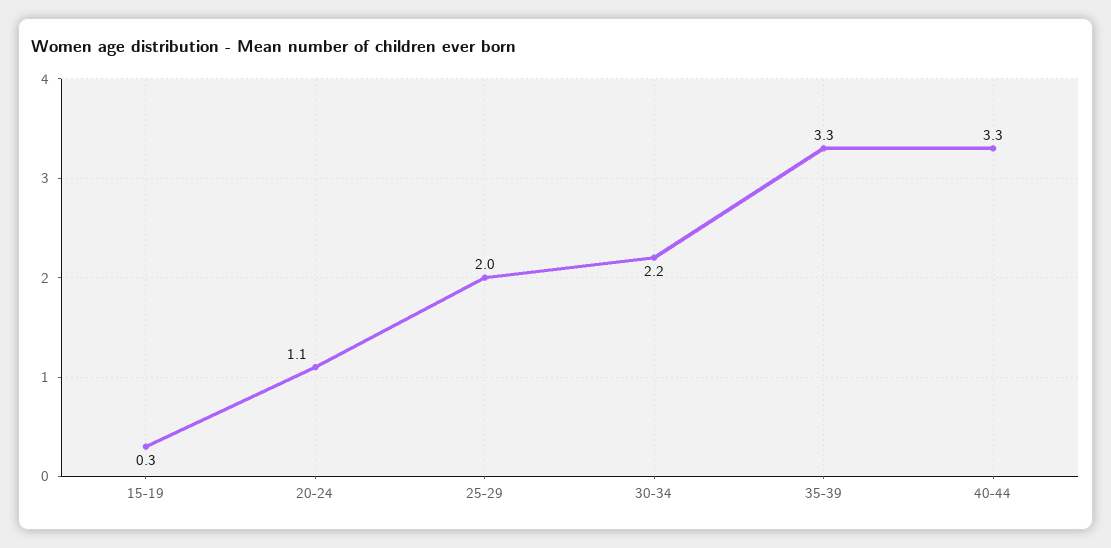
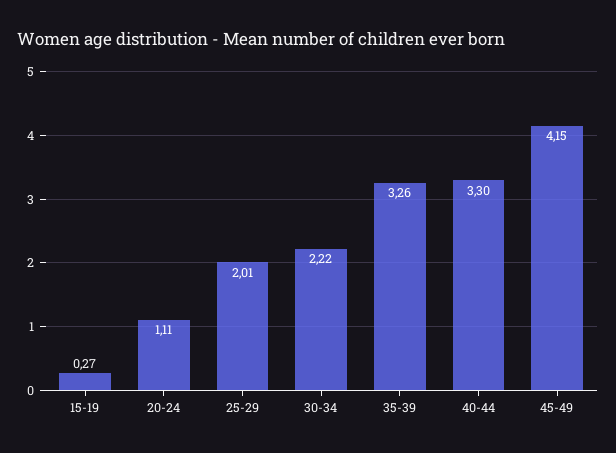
45-49: none -> 4.15

